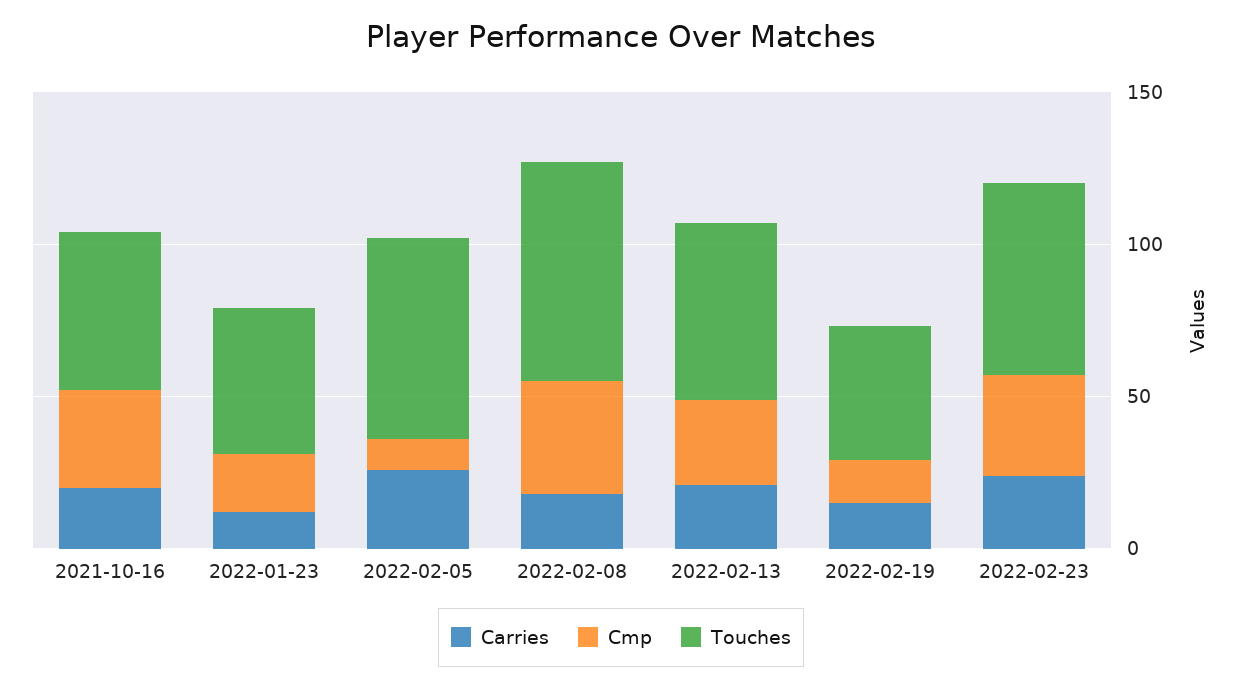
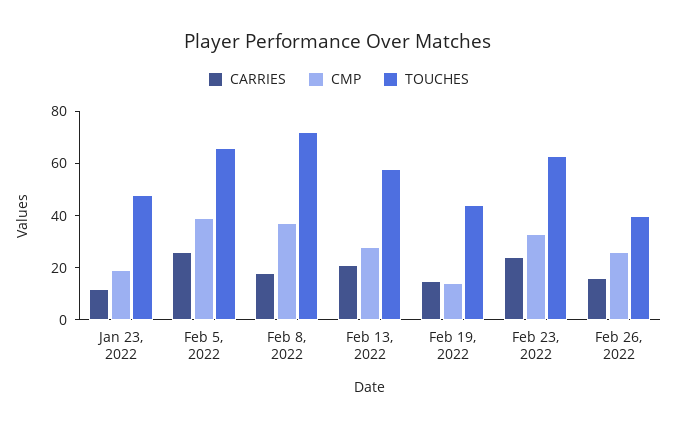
Carries, 2021-10-16: 20 -> none
Cmp, 2021-10-16: 30 -> none
Touches, 2021-10-16: 50 -> none
Cmp, 2022-02-05: 10 -> 40
Carries, Feb 26, 2022: none -> 15
Cmp, Feb 26, 2022: none -> 25
Touches, Feb 26, 2022: none -> 40

